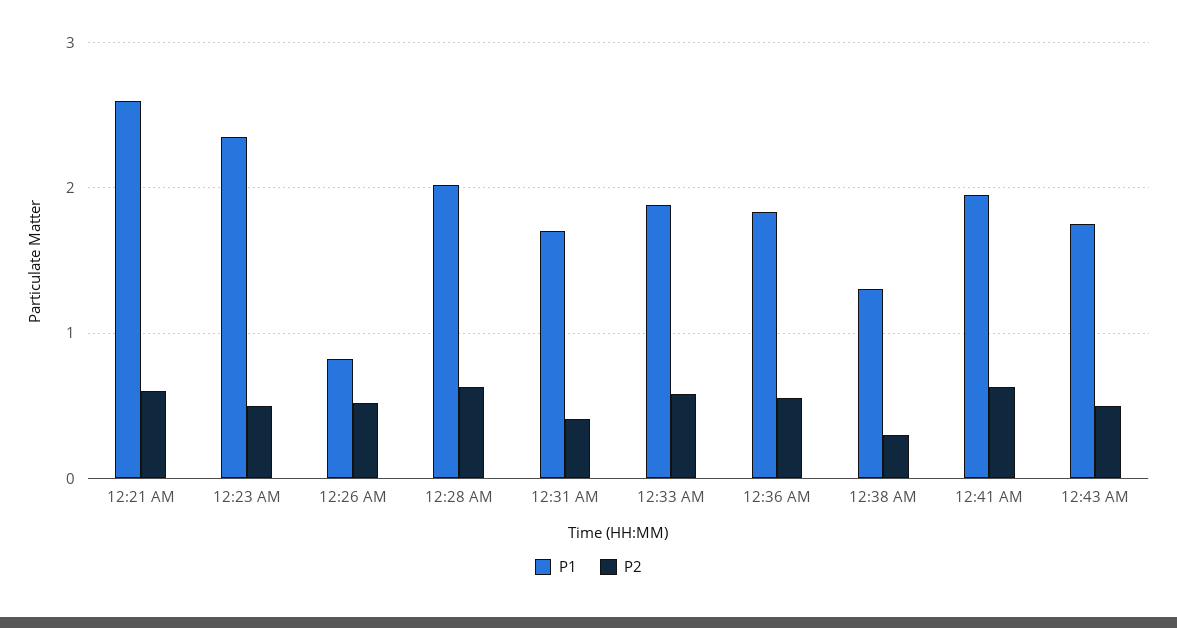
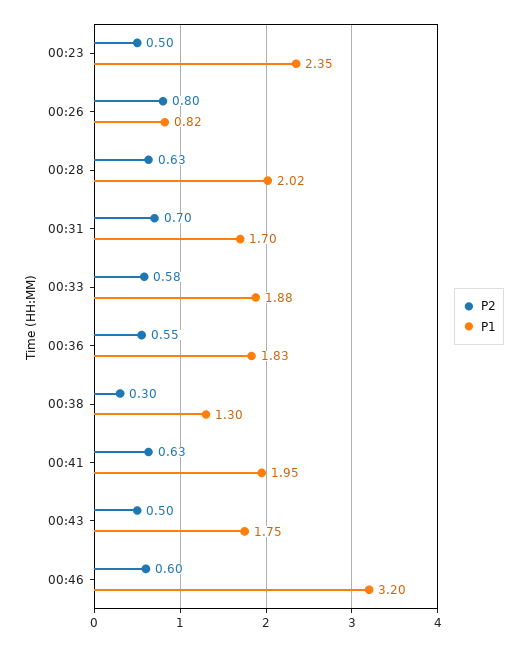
P1, 12:21 AM: 2.6 -> none
P2, 12:21 AM: 0.6 -> none
P2, 12:26 AM: 0.5 -> 0.8
P2, 12:31 AM: 0.4 -> 0.7
P2, 00:46: none -> 0.6
P1, 00:46: none -> 3.2

